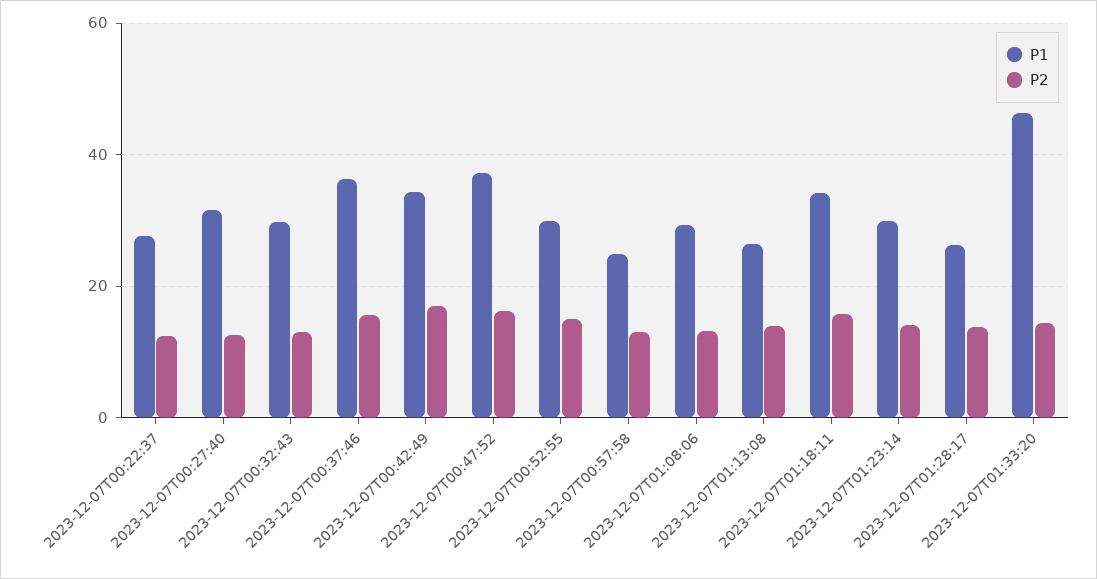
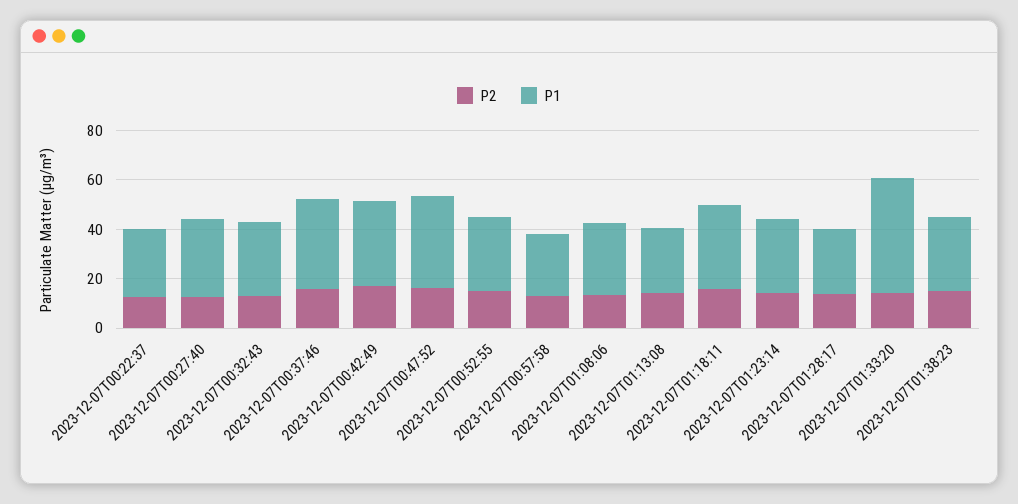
P2, 2023-12-07T01:38:23: none -> 15
P1, 2023-12-07T01:38:23: none -> 30

